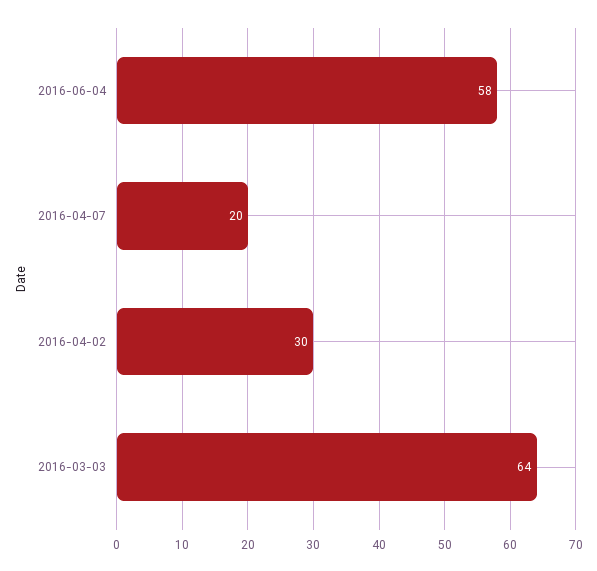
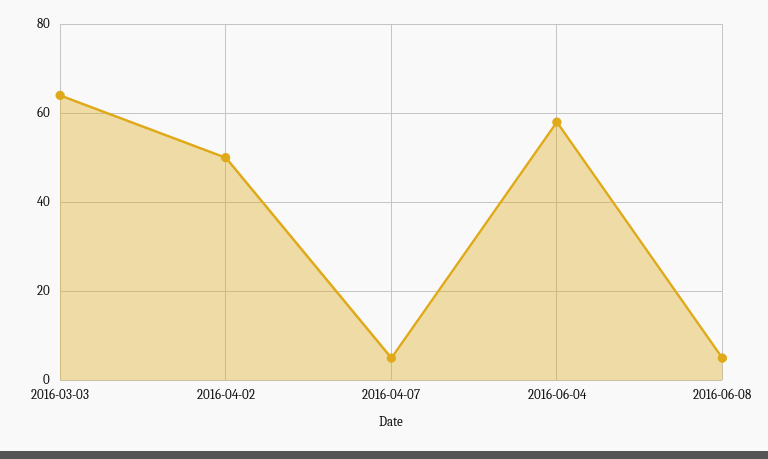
2016-04-07: 20 -> 5
2016-04-02: 30 -> 50
2016-06-08: none -> 5

